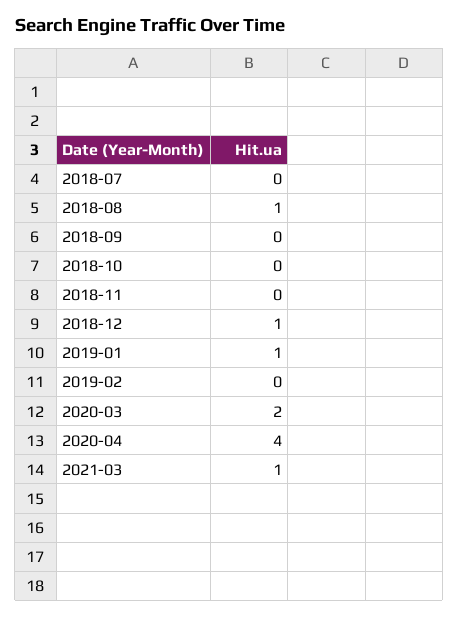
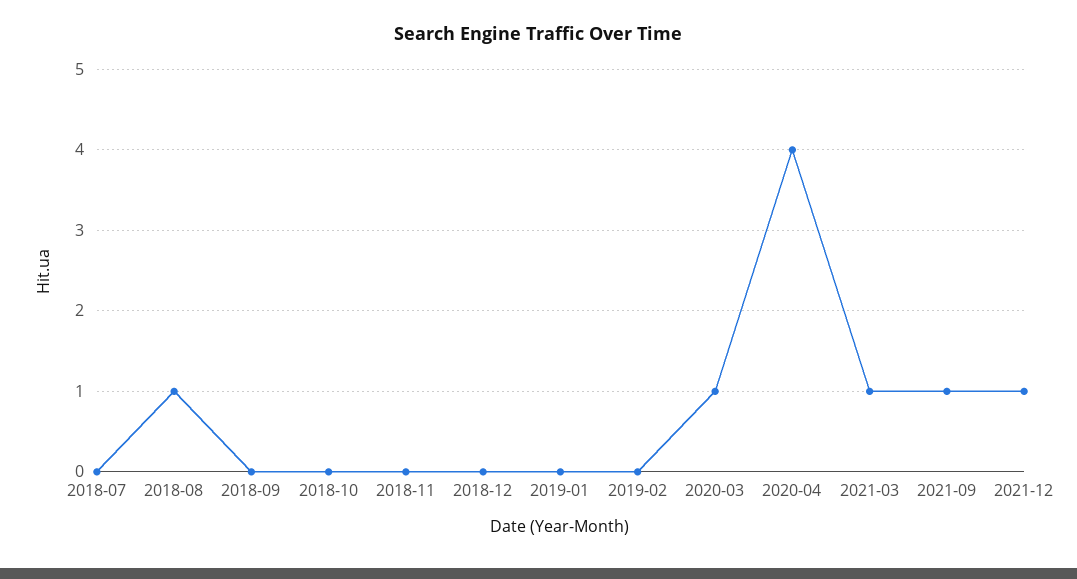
2018-12: 1 -> 0
2019-01: 1 -> 0
2020-03: 2 -> 1
2021-09: none -> 1
2021-12: none -> 1

